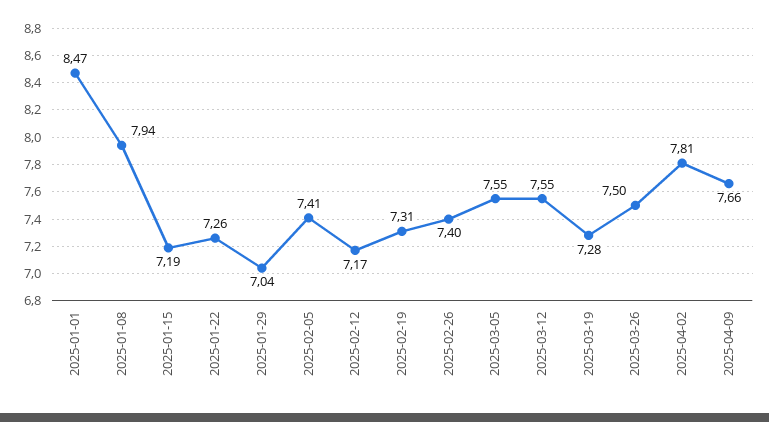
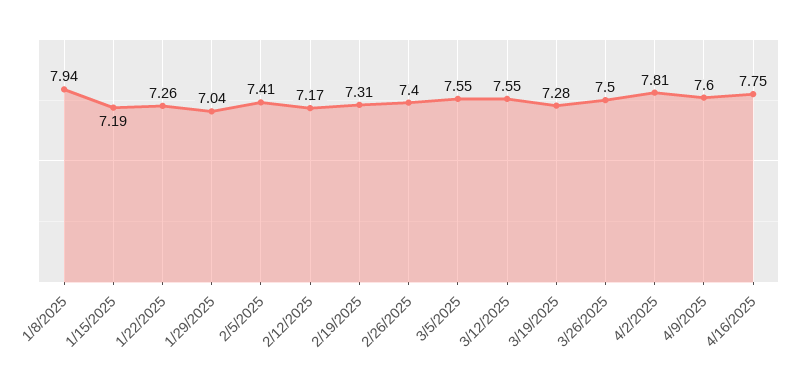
2025-01-01: 8.47 -> none
2025-04-09: 7.66 -> 7.6
4/16/2025: none -> 7.75

